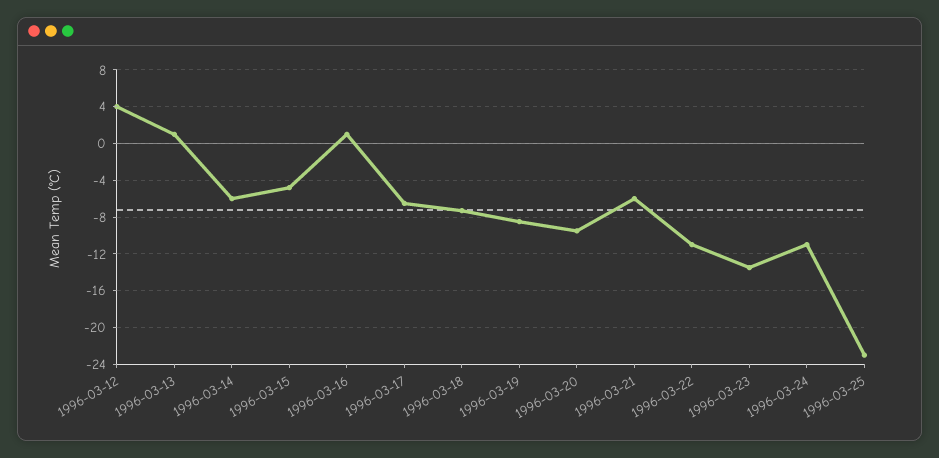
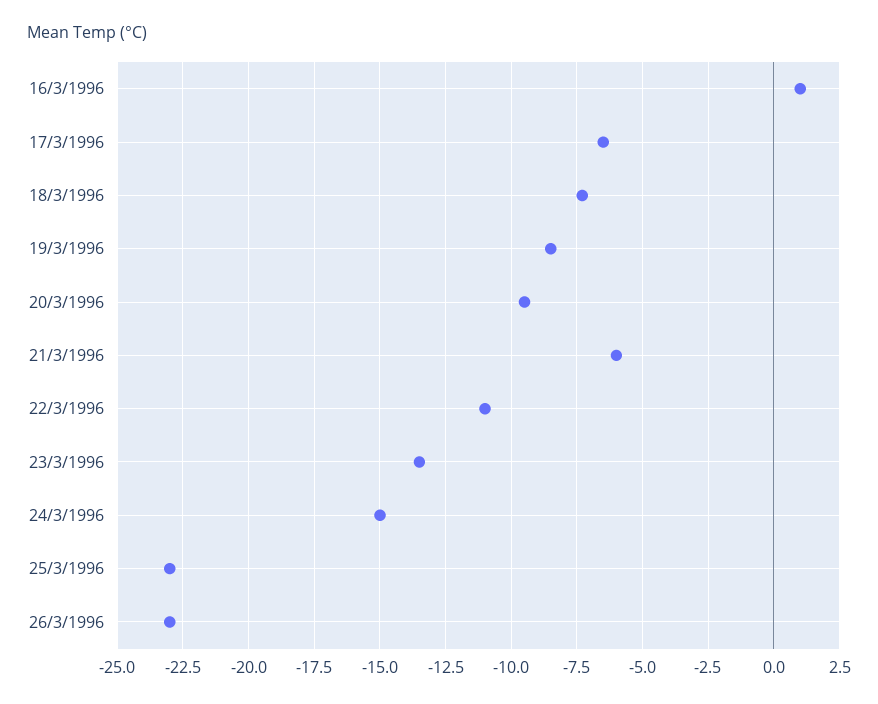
1996-03-12: 4 -> none
1996-03-13: 1 -> none
1996-03-14: -6 -> none
1996-03-15: -5 -> none
1996-03-24: -11 -> -15
26/3/1996: none -> -23

